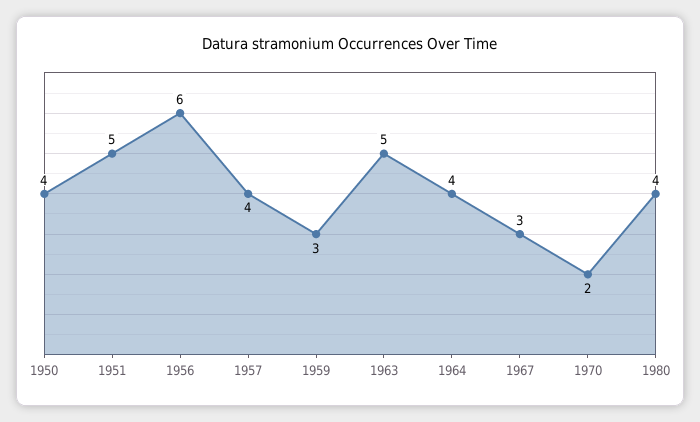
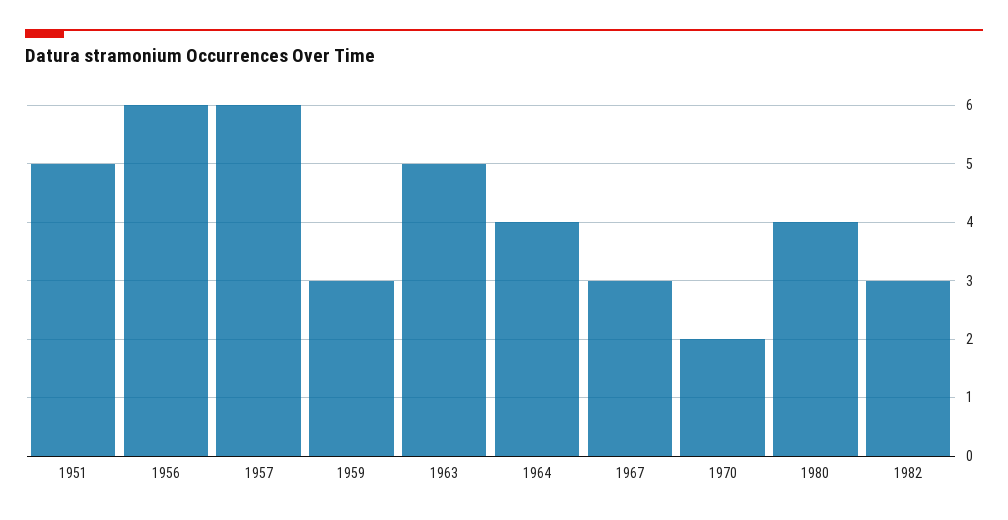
1950: 4 -> none
1957: 4 -> 6
1982: none -> 3

